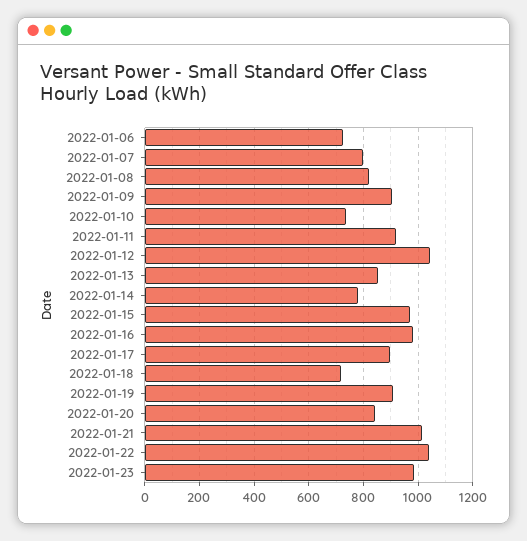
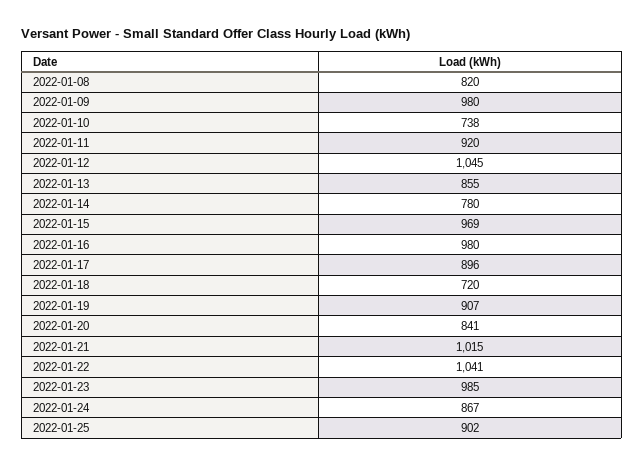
2022-01-06: 725 -> none
2022-01-07: 800 -> none
2022-01-09: 900 -> 980
2022-01-24: none -> 867
2022-01-25: none -> 902

